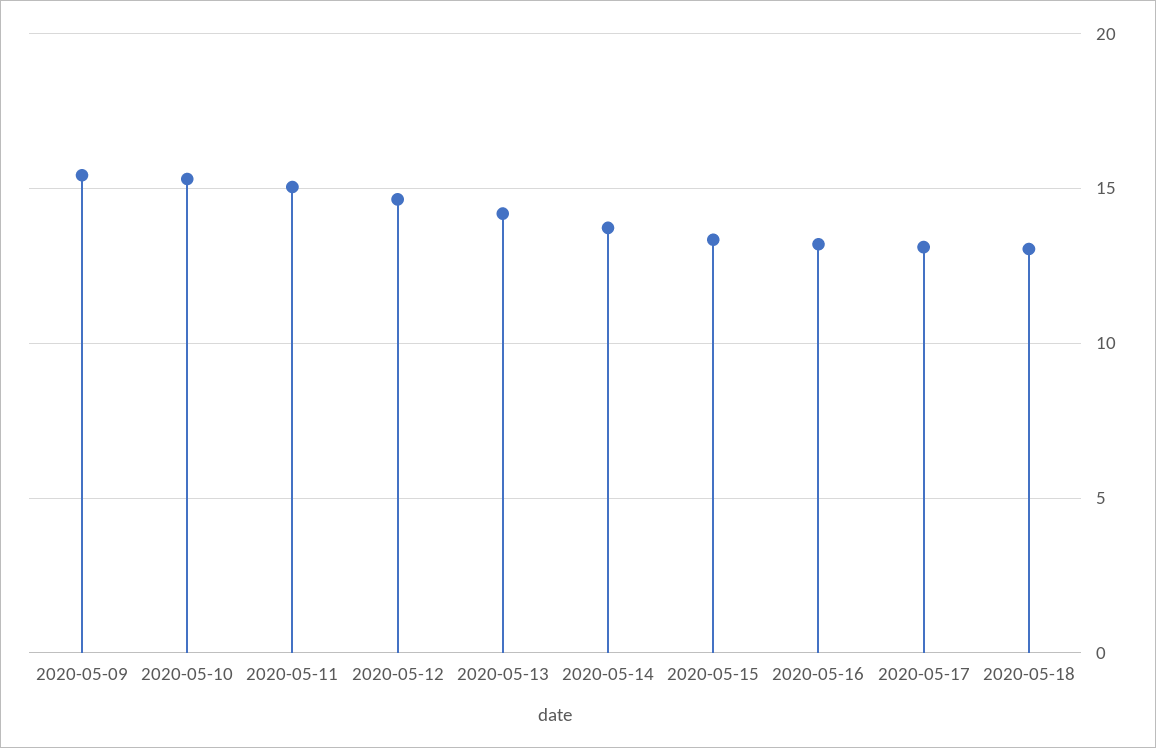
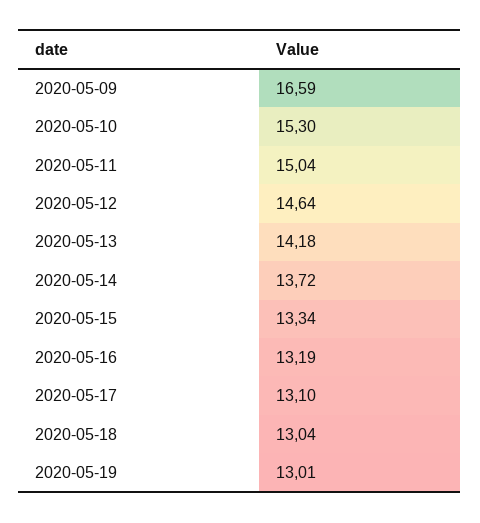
2020-05-09: 15.5 -> 16.59
2020-05-19: none -> 13.01

